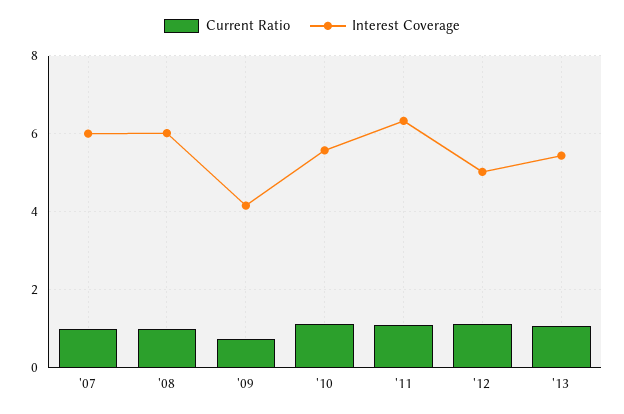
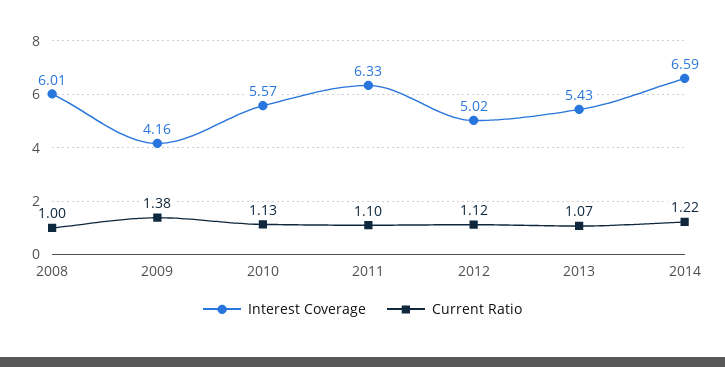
Current Ratio, '07: 1 -> none
Interest Coverage, '07: 6 -> none
Current Ratio, '09: 0.8 -> 1.38
Interest Coverage, 2014: none -> 6.59
Current Ratio, 2014: none -> 1.22

